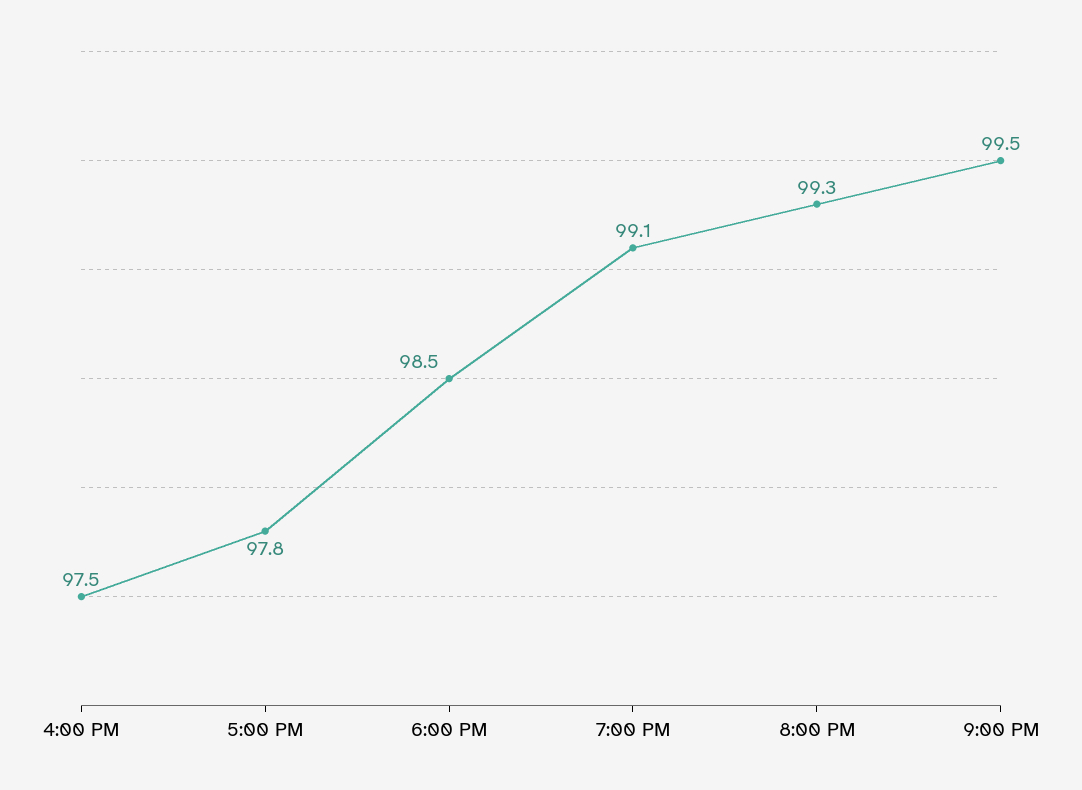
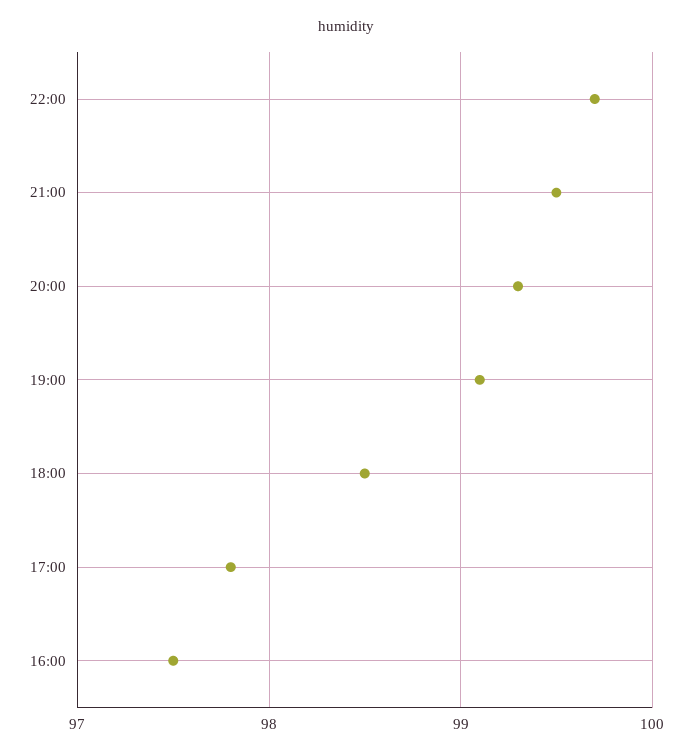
22:00: none -> 99.7

